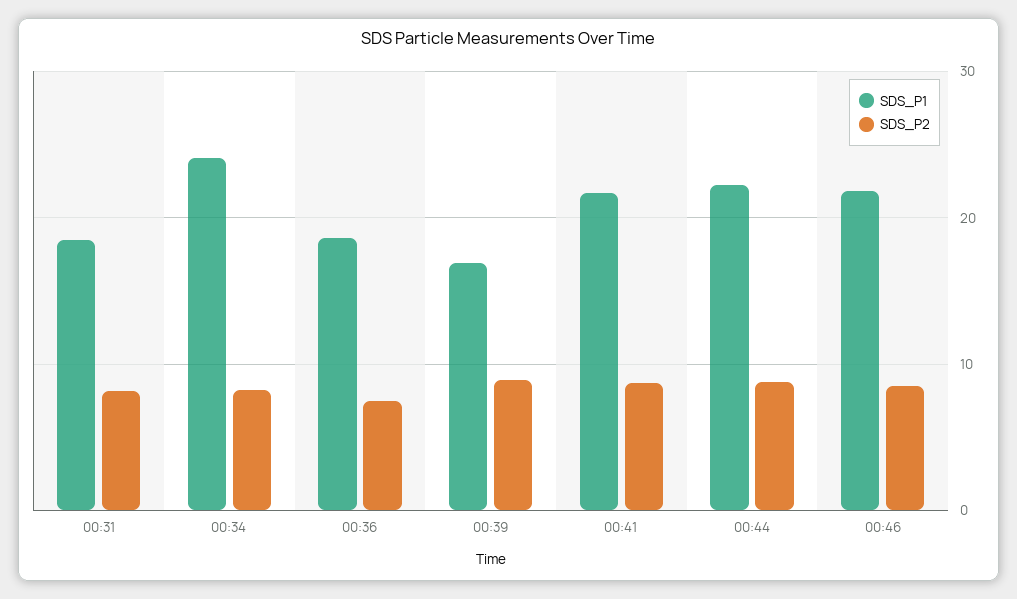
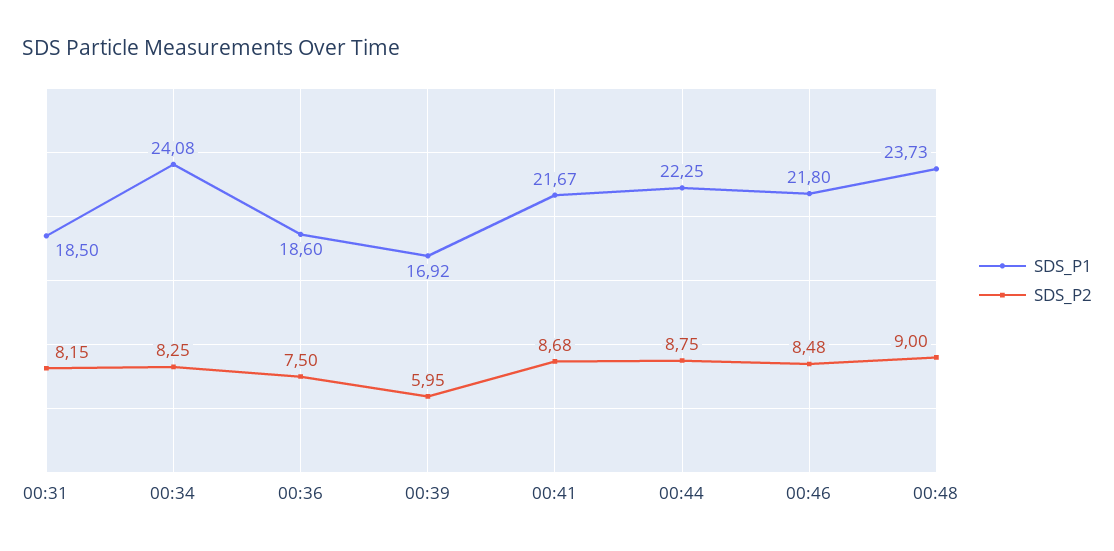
SDS_P2, 00:39: 9 -> 5.95
SDS_P1, 00:48: none -> 23.73
SDS_P2, 00:48: none -> 9

